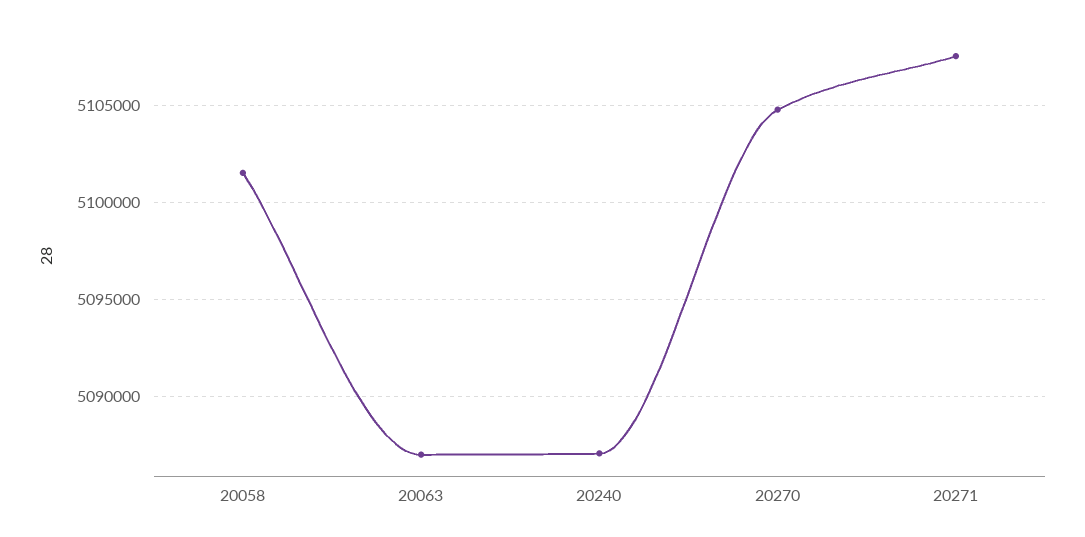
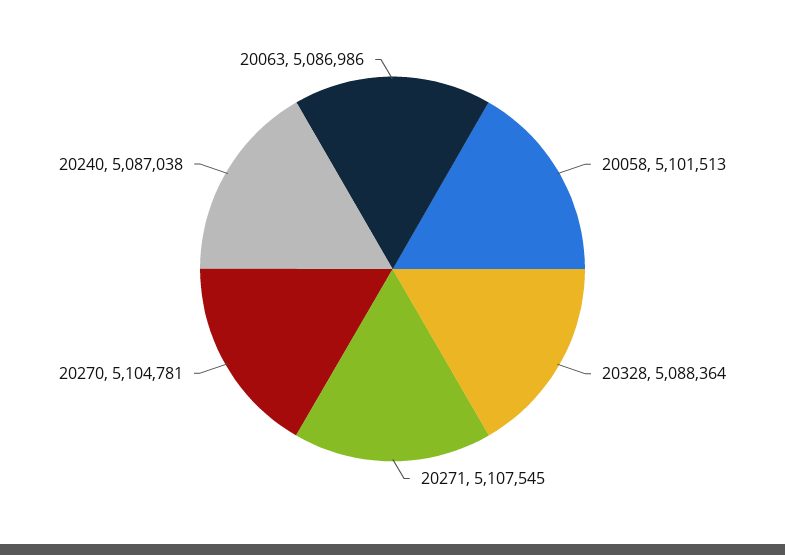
20328: none -> 5088364

